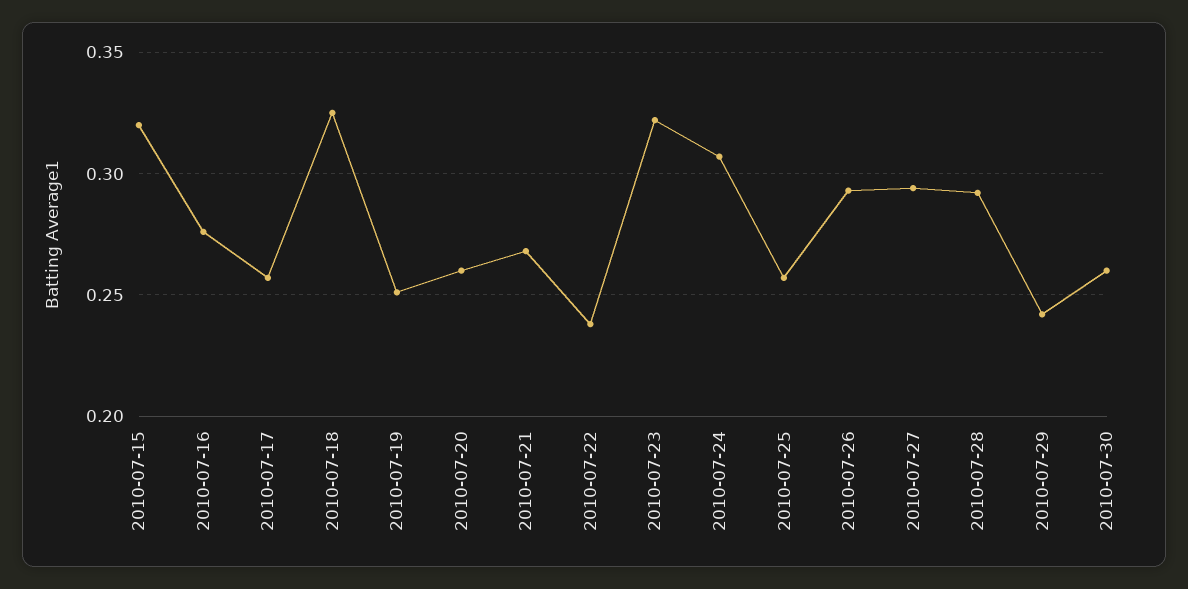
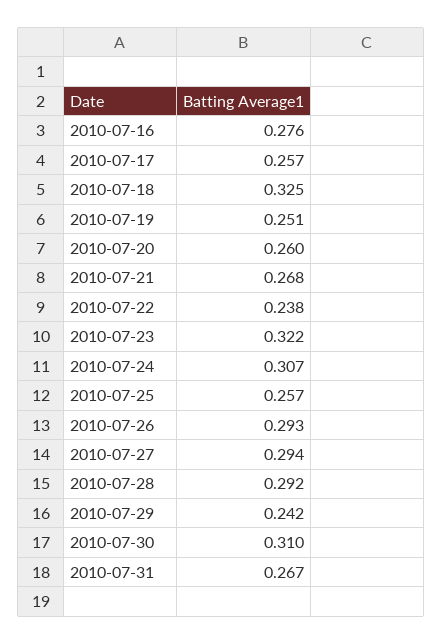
2010-07-15: 0.32 -> none
2010-07-30: 0.26 -> 0.31
2010-07-31: none -> 0.267

